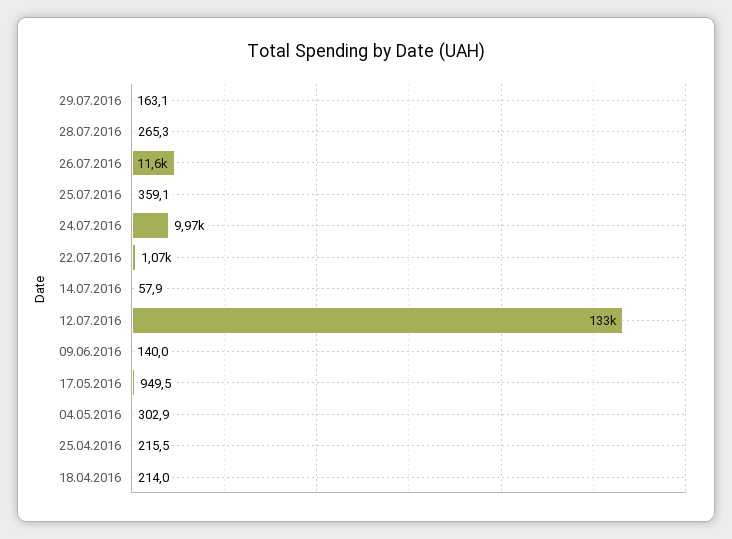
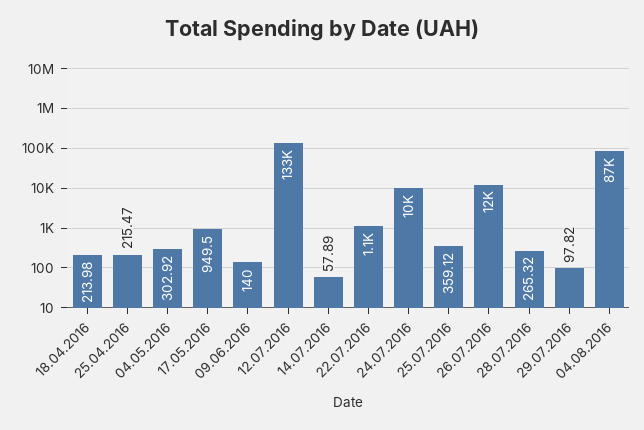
29.07.2016: 163.1 -> 97.82
04.08.2016: none -> 87000

